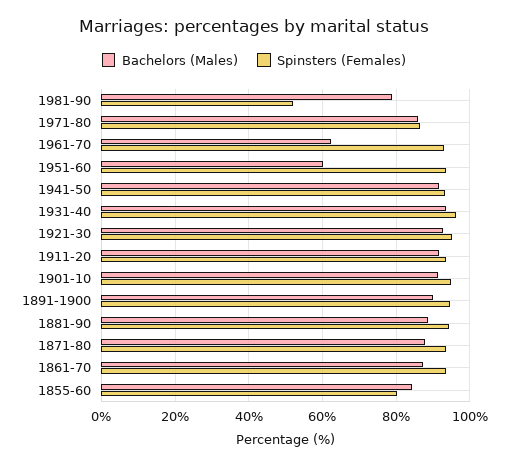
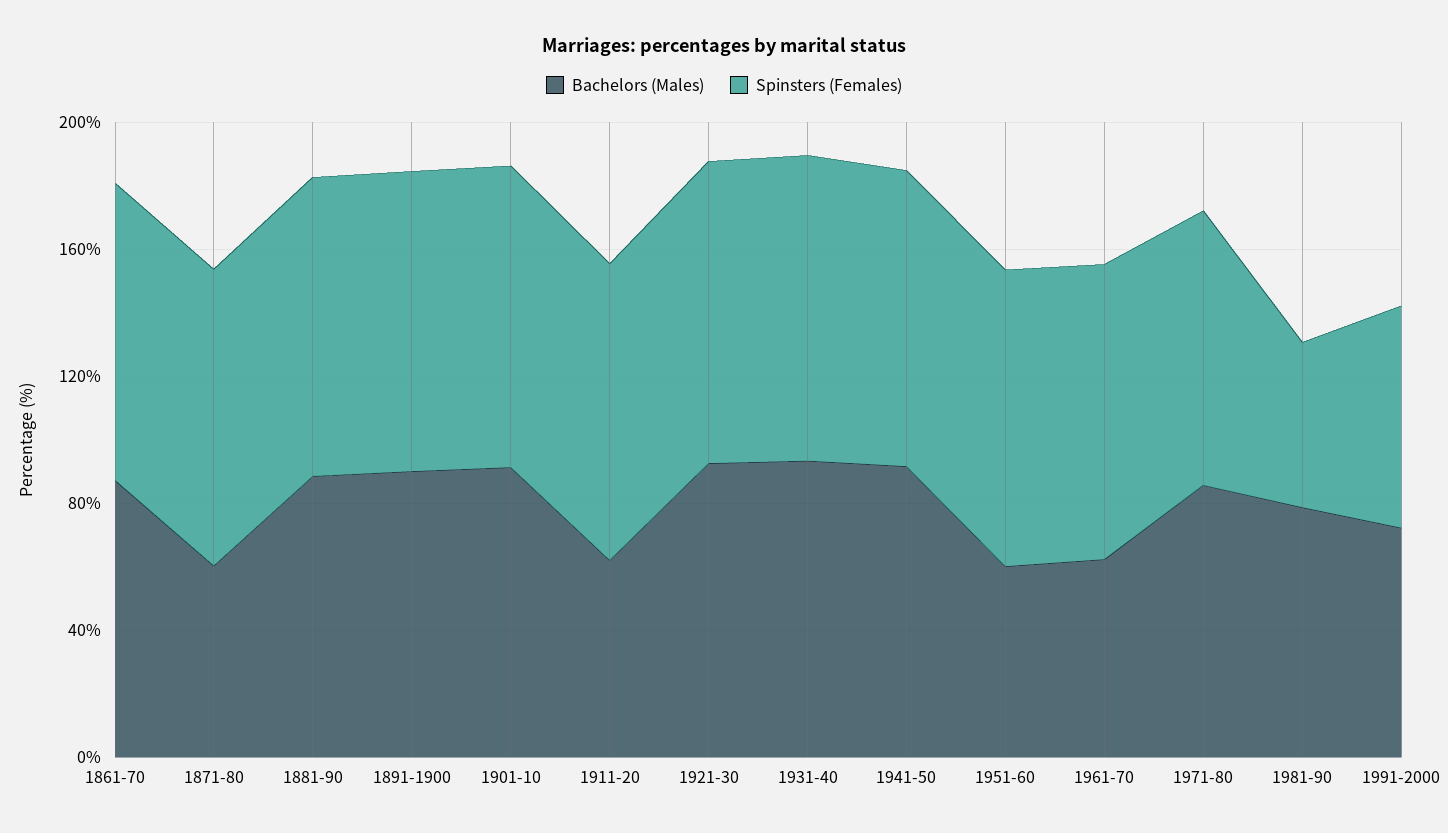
Bachelors (Males), 1911-20: 92 -> 60
Bachelors (Males), 1871-80: 88 -> 60
Bachelors (Males), 1855-60: 84 -> none
Spinsters (Females), 1855-60: 80 -> none
Bachelors (Males), 1991-2000: none -> 70
Spinsters (Females), 1991-2000: none -> 70

